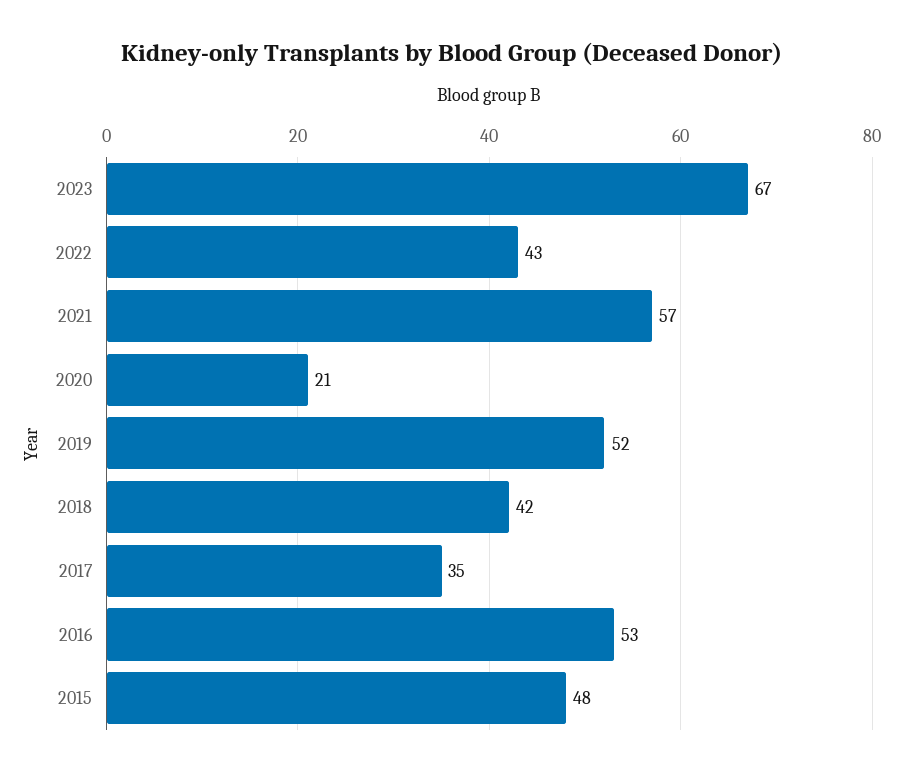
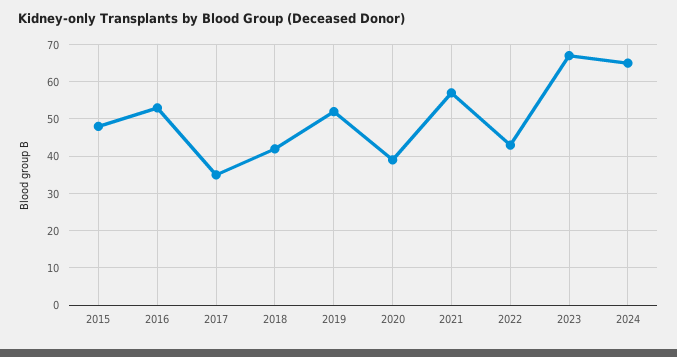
2020: 21 -> 40
2024: none -> 65

